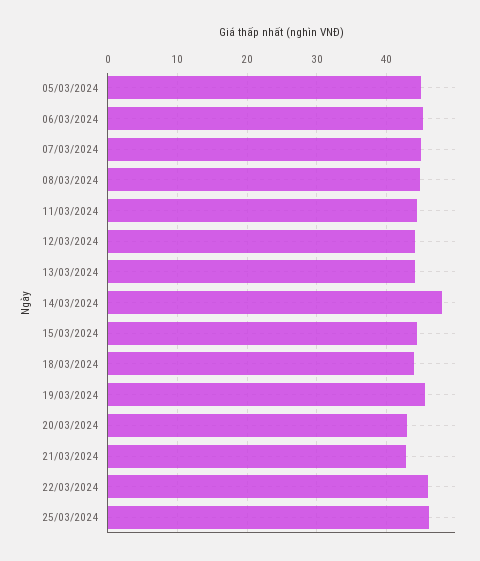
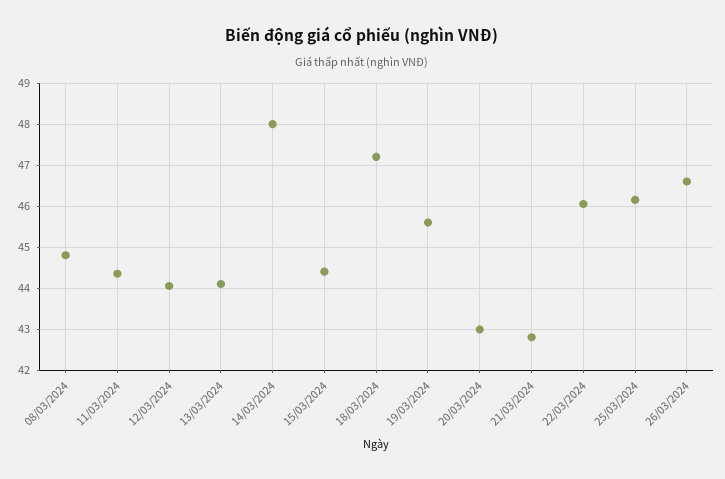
05/03/2024: 45 -> none
06/03/2024: 45 -> none
07/03/2024: 45 -> none
18/03/2024: 44 -> 47.2
26/03/2024: none -> 46.6

